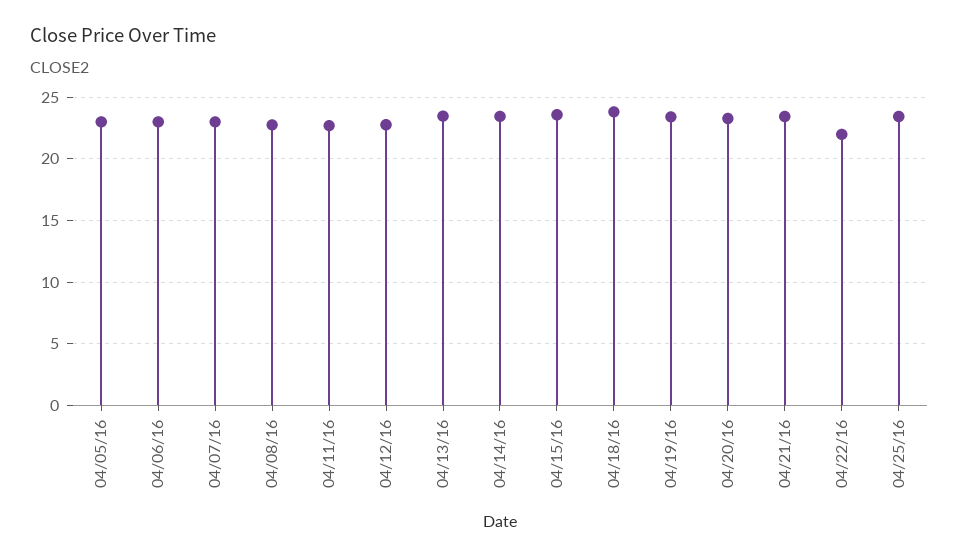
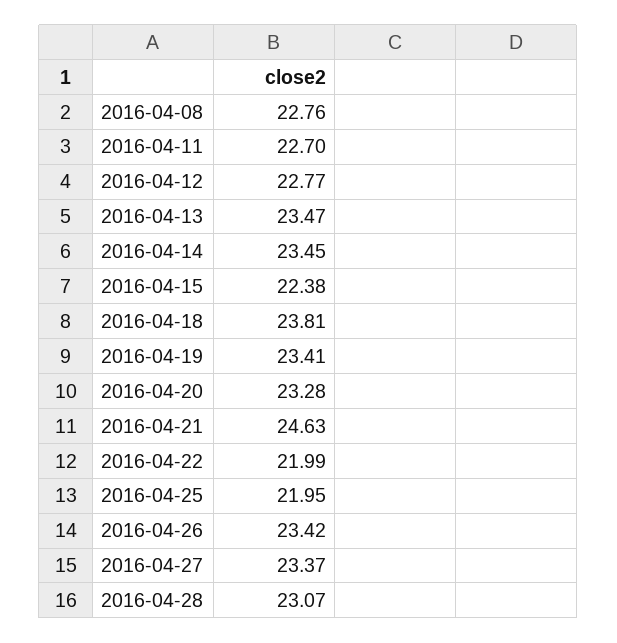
04/05/16: 23 -> none
04/06/16: 23 -> none
04/07/16: 23 -> none
04/15/16: 23.5 -> 22.38
04/21/16: 23.5 -> 24.63
04/25/16: 23.5 -> 21.95
2016-04-26: none -> 23.42
2016-04-27: none -> 23.37
2016-04-28: none -> 23.07

